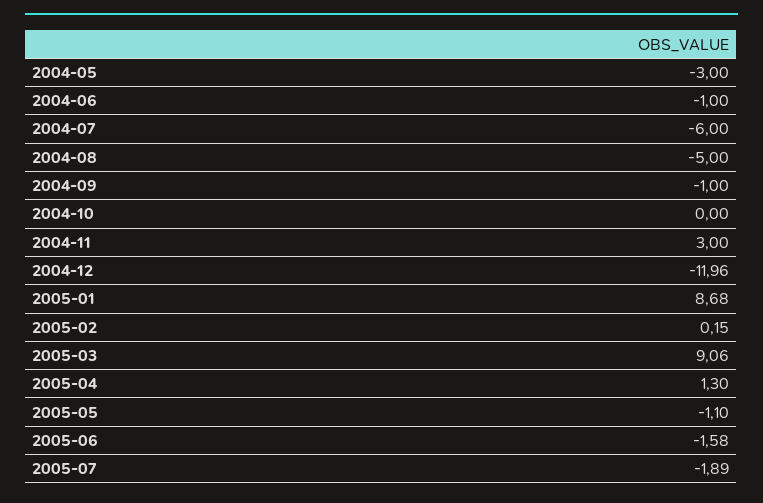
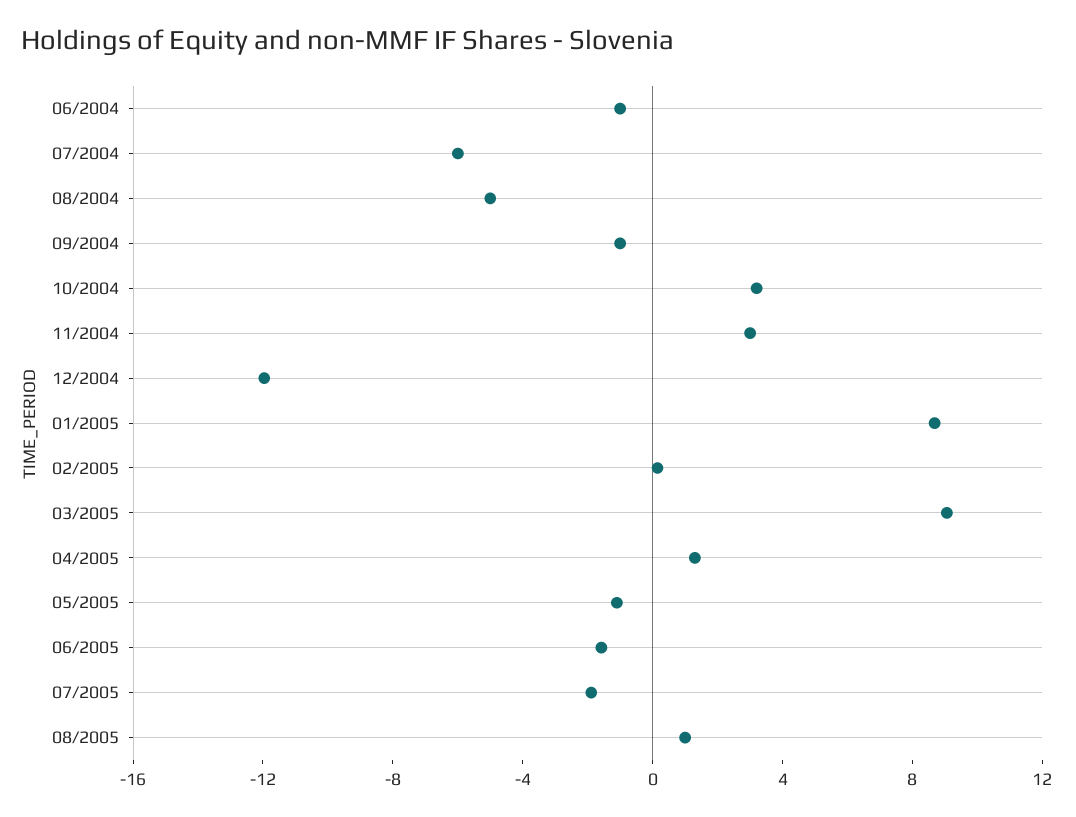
2004-05: -3 -> none
2004-10: 0 -> 3
08/2005: none -> 1

